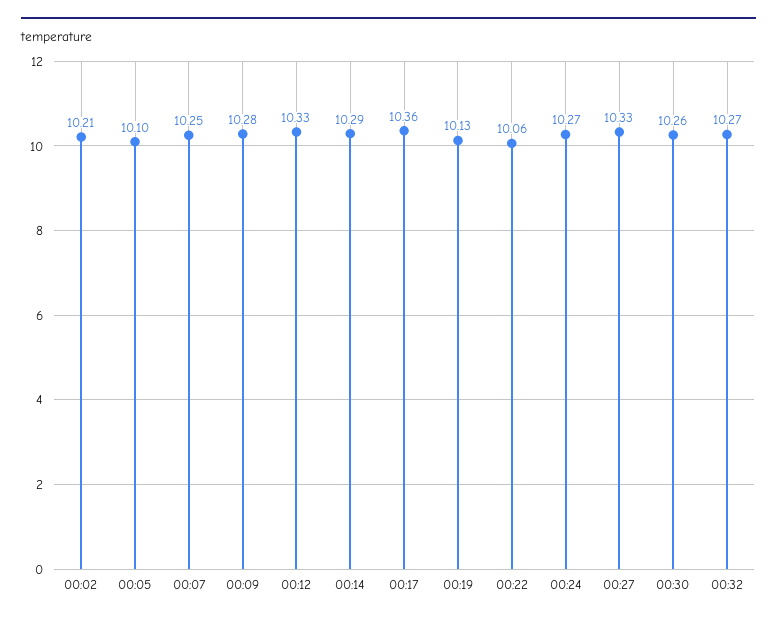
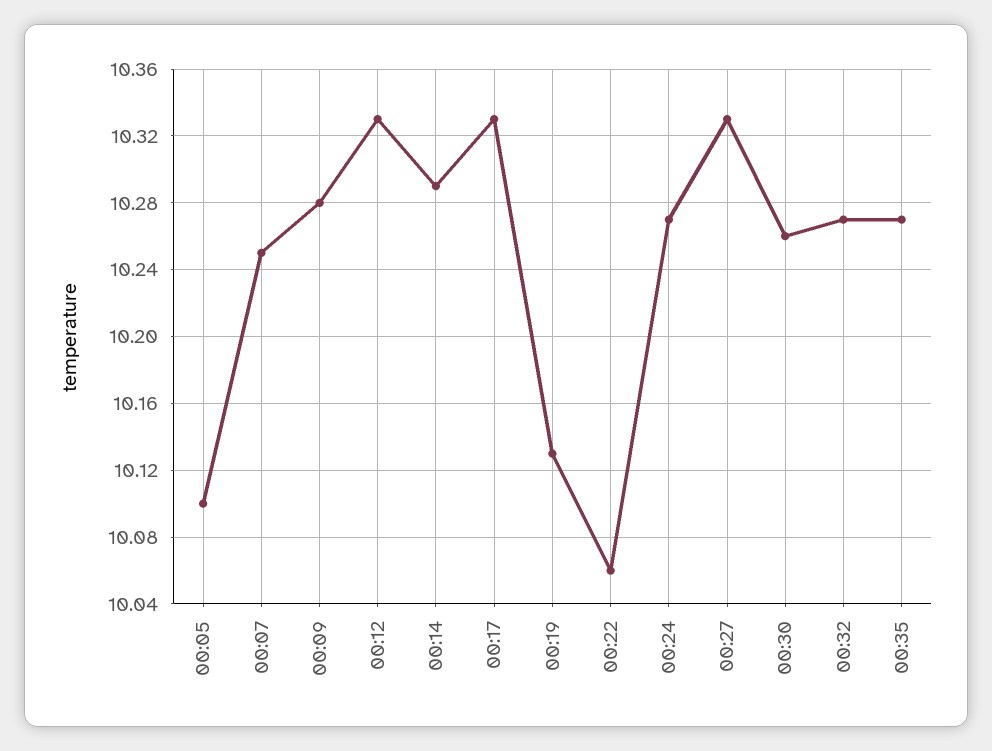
00:02: 10.21 -> none
00:17: 10.36 -> 10.33
00:35: none -> 10.27

